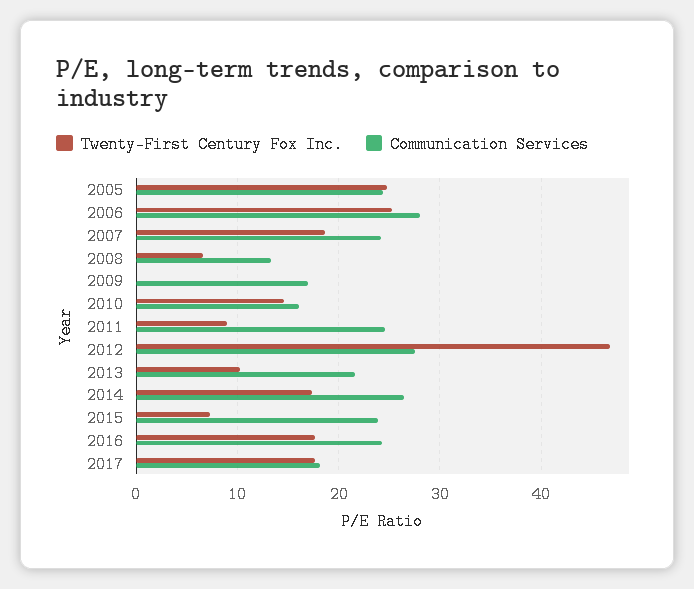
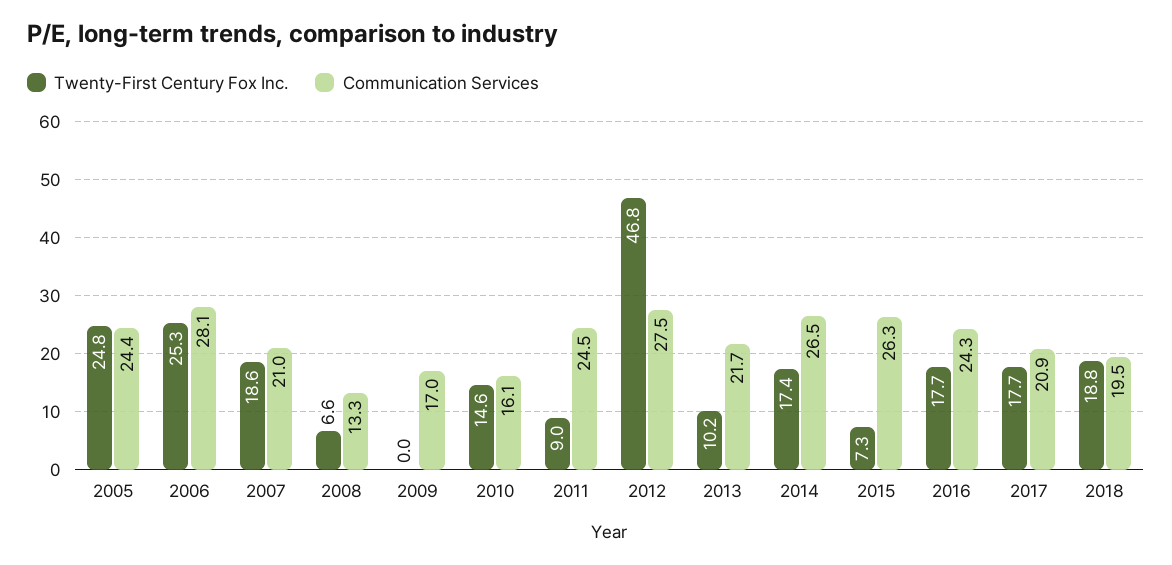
Communication Services, 2007: 24 -> 21
Communication Services, 2015: 24 -> 26.3
Communication Services, 2017: 18 -> 20.9
Twenty-First Century Fox Inc., 2018: none -> 18.8
Communication Services, 2018: none -> 19.5

